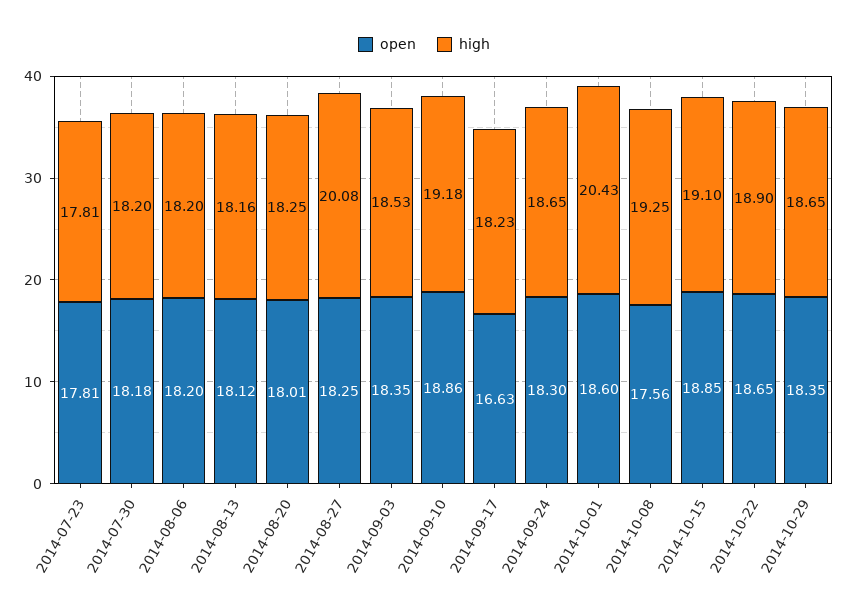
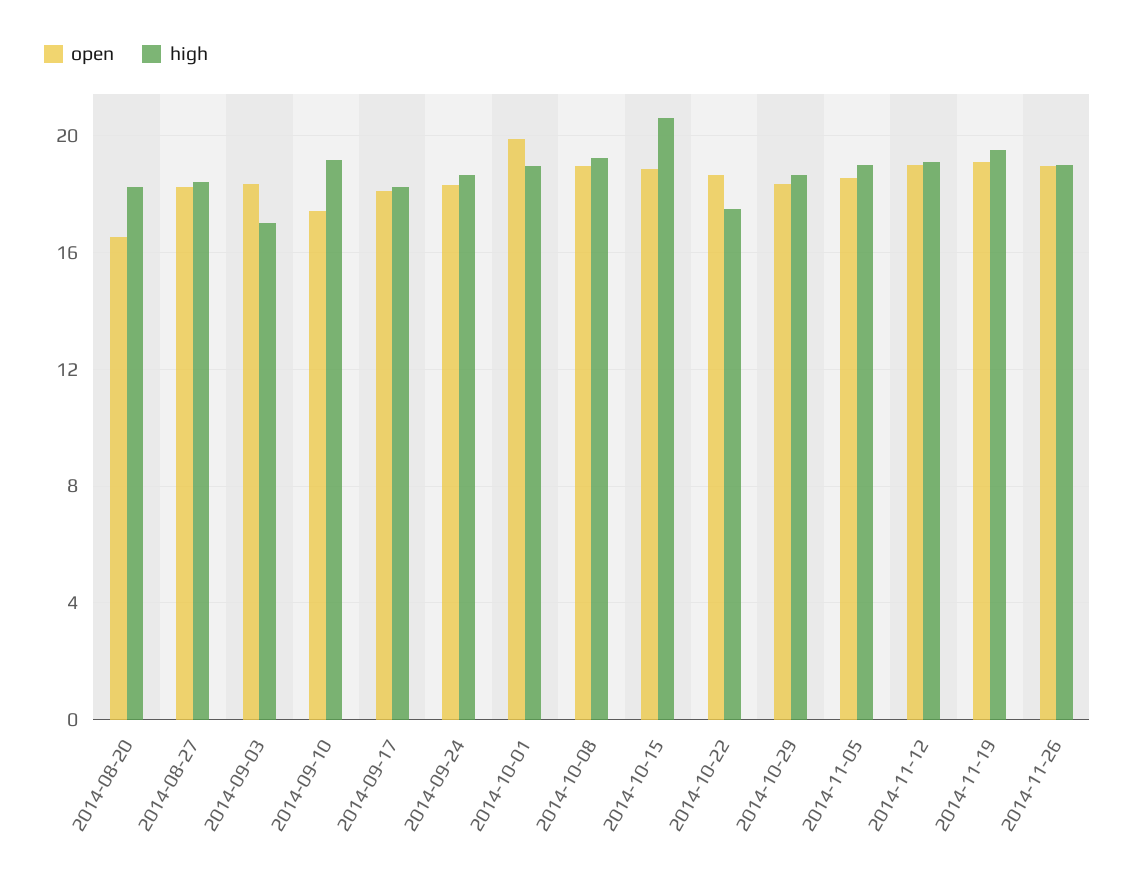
open, 2014-07-23: 17.81 -> none
high, 2014-07-23: 17.81 -> none
open, 2014-07-30: 18.18 -> none
high, 2014-07-30: 18.2 -> none
open, 2014-08-06: 18.2 -> none
high, 2014-08-06: 18.2 -> none
open, 2014-08-13: 18.12 -> none
high, 2014-08-13: 18.16 -> none
open, 2014-08-20: 18.01 -> 16.5
high, 2014-08-27: 20.08 -> 18.5
high, 2014-09-03: 18.53 -> 17
open, 2014-09-10: 18.86 -> 17.5
open, 2014-09-17: 16.63 -> 18
open, 2014-10-01: 18.6 -> 20
high, 2014-10-01: 20.43 -> 19
open, 2014-10-08: 17.56 -> 19
high, 2014-10-15: 19.1 -> 20.5
high, 2014-10-22: 18.9 -> 17.5
open, 2014-11-05: none -> 18.5
high, 2014-11-05: none -> 19
open, 2014-11-12: none -> 19
high, 2014-11-12: none -> 19
open, 2014-11-19: none -> 19
high, 2014-11-19: none -> 19.5
open, 2014-11-26: none -> 19
high, 2014-11-26: none -> 19

